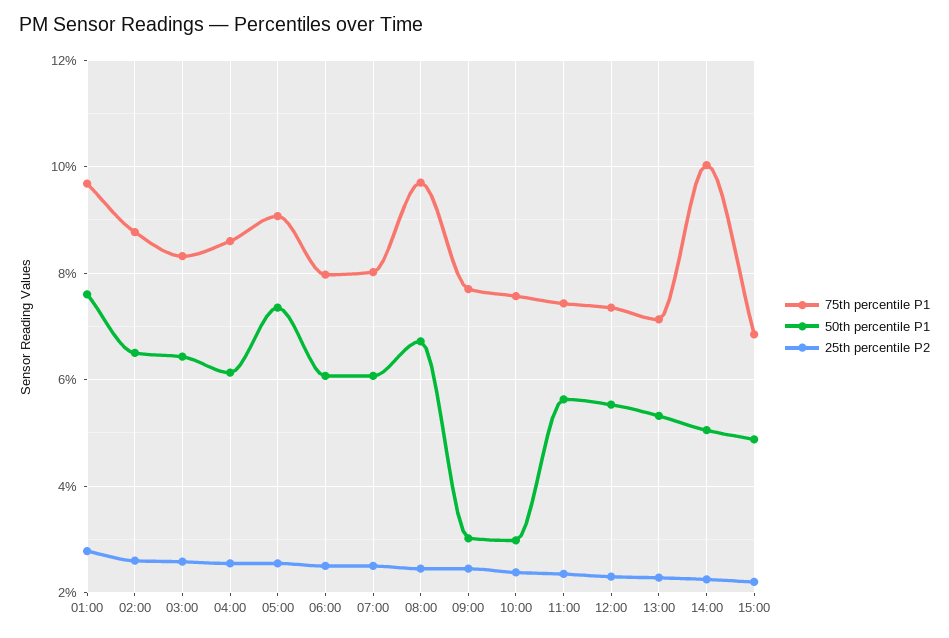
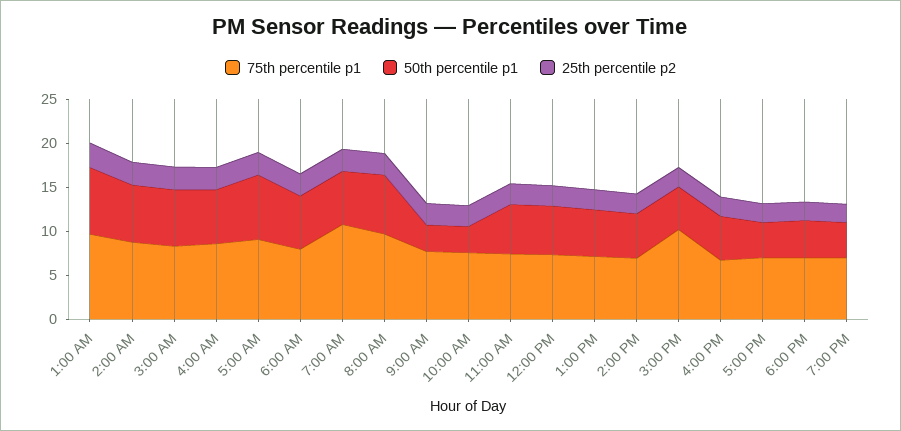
75th percentile P1, 07:00: 8 -> 11
75th percentile P1, 14:00: 10 -> 7
75th percentile P1, 15:00: 6.8 -> 10
75th percentile P1, 4:00 PM: none -> 7
50th percentile P1, 4:00 PM: none -> 5
25th percentile P2, 4:00 PM: none -> 2
75th percentile P1, 5:00 PM: none -> 7
50th percentile P1, 5:00 PM: none -> 4
25th percentile P2, 5:00 PM: none -> 2
75th percentile P1, 6:00 PM: none -> 7
50th percentile P1, 6:00 PM: none -> 4
25th percentile P2, 6:00 PM: none -> 2
75th percentile P1, 7:00 PM: none -> 7
50th percentile P1, 7:00 PM: none -> 4
25th percentile P2, 7:00 PM: none -> 2

